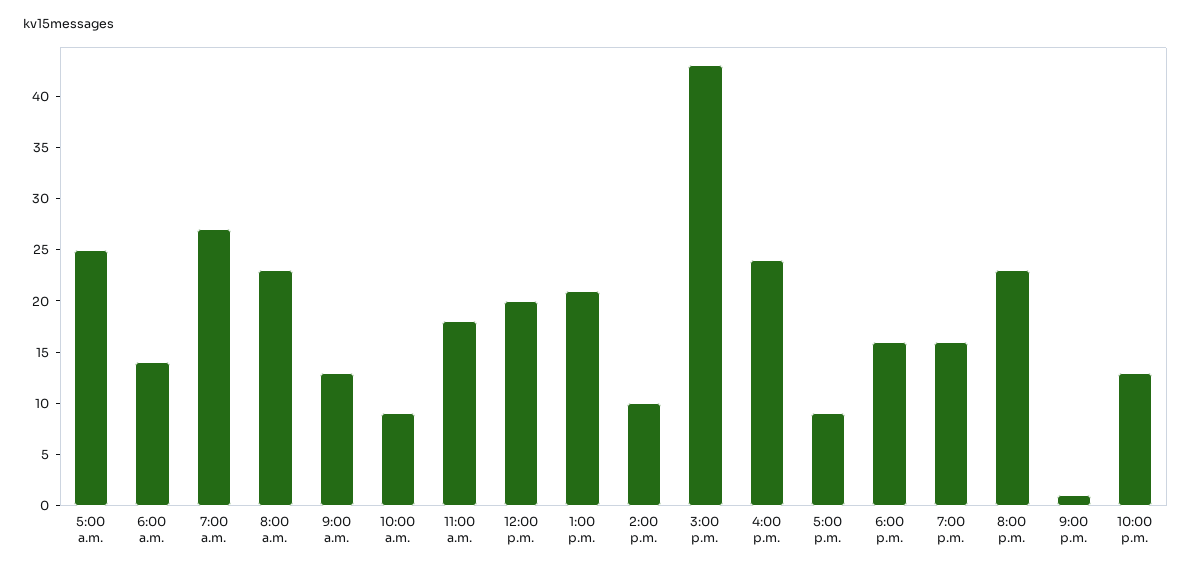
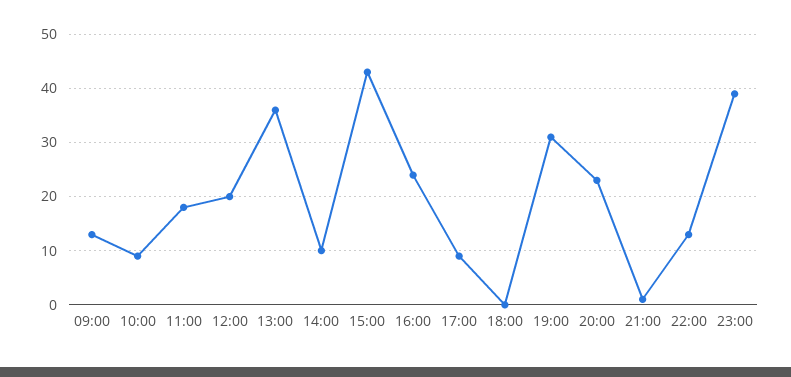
5:00 a.m.: 25 -> none
6:00 a.m.: 14 -> none
7:00 a.m.: 27 -> none
8:00 a.m.: 23 -> none
1:00 p.m.: 21 -> 35
6:00 p.m.: 16 -> 0
7:00 p.m.: 16 -> 30
23:00: none -> 40

